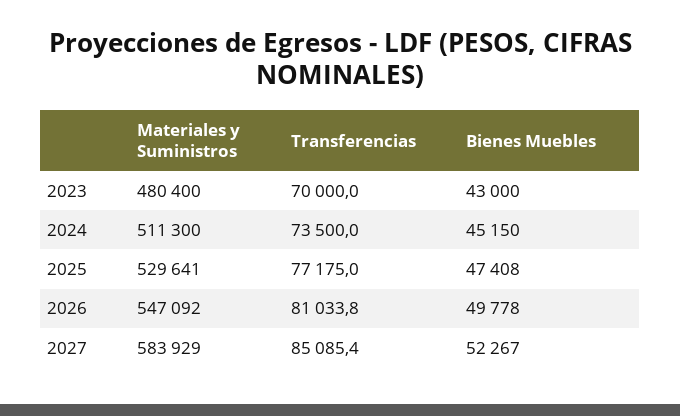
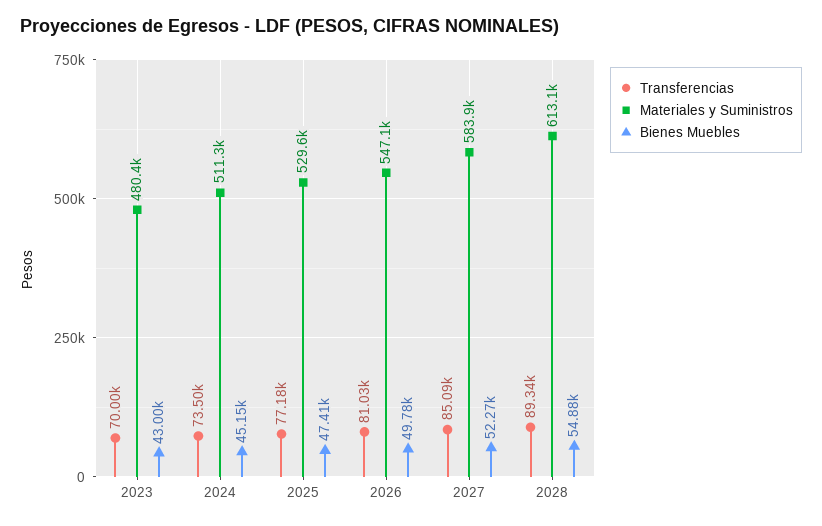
Transferencias, 2028: none -> 89340
Materiales y Suministros, 2028: none -> 613100
Bienes Muebles, 2028: none -> 54880

